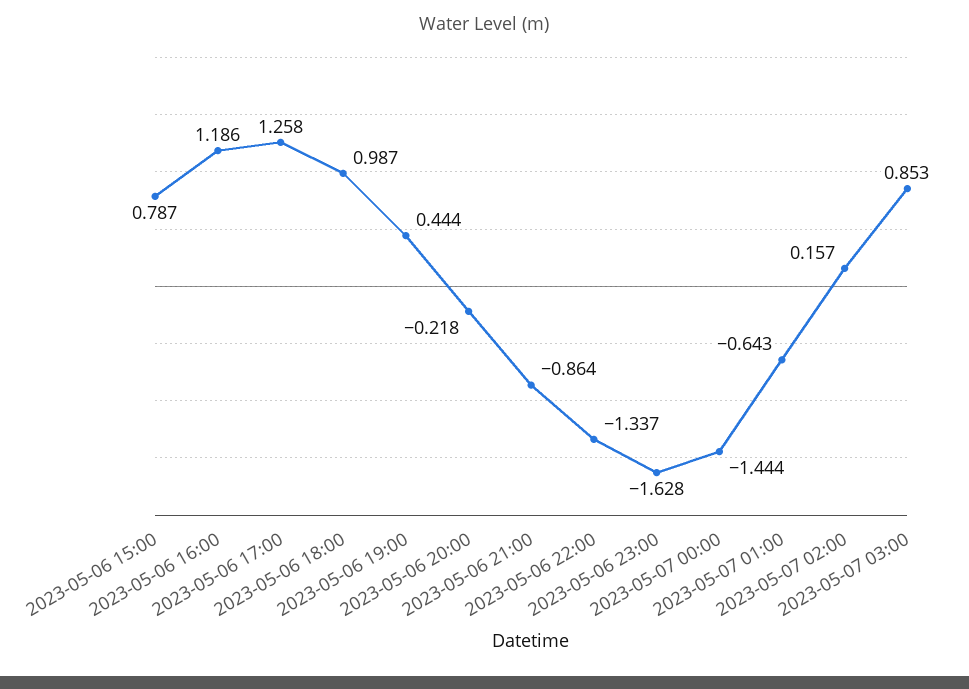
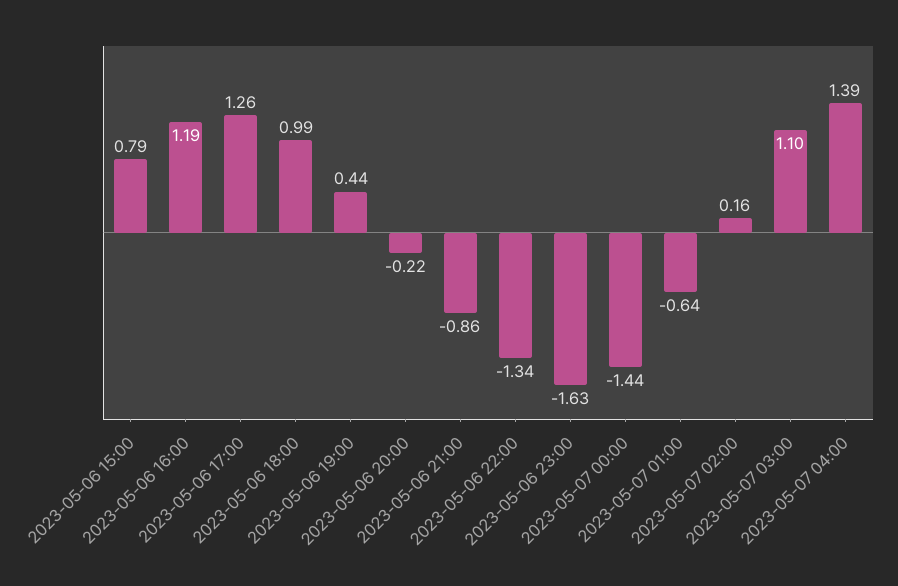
2023-05-07 03:00: 0.853 -> 1.1
2023-05-07 04:00: none -> 1.39

